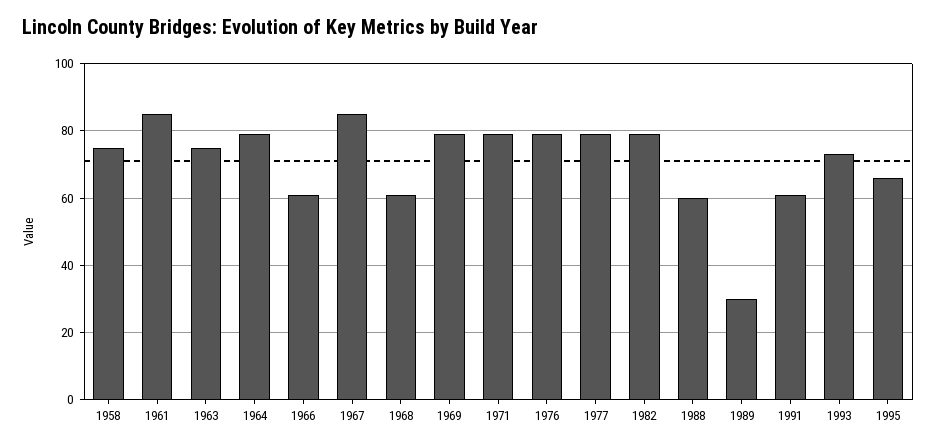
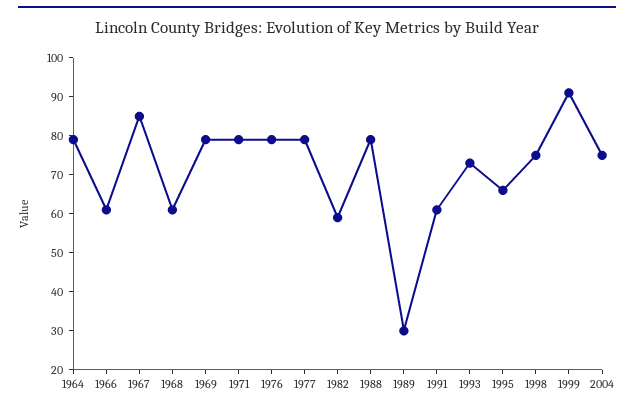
1958: 75 -> none
1961: 85 -> none
1963: 75 -> none
1982: 80 -> 60
1988: 60 -> 80
1998: none -> 75
1999: none -> 90
2004: none -> 75

